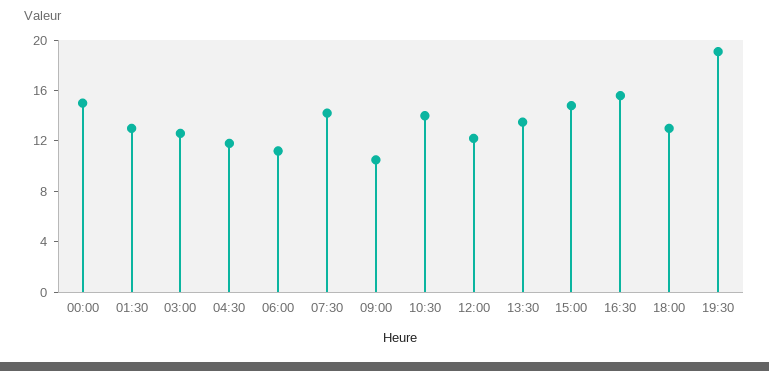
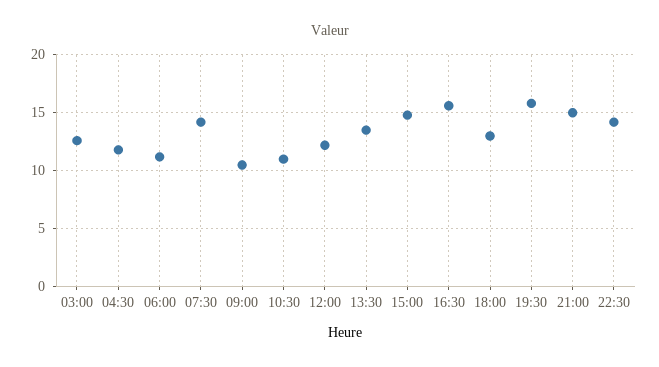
00:00: 15 -> none
01:30: 13 -> none
10:30: 14 -> 11
19:30: 19 -> 16
21:00: none -> 15
22:30: none -> 14

